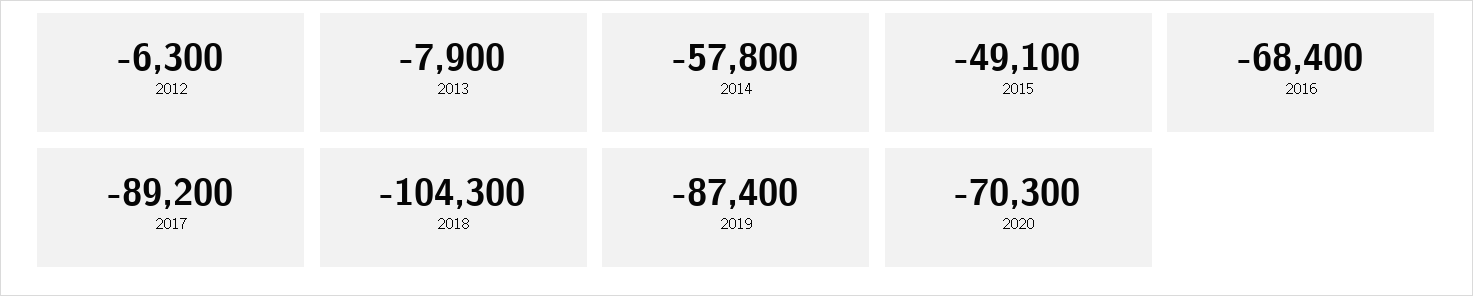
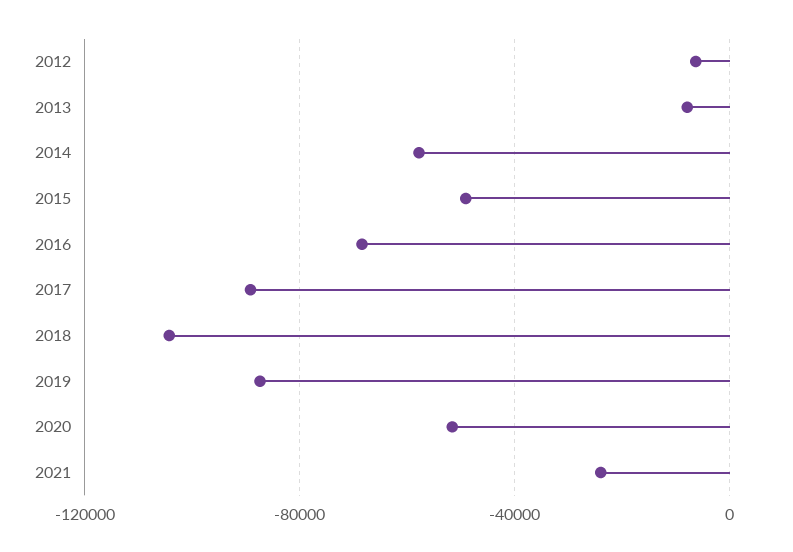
2020: -70300 -> -50000
2021: none -> -25000

